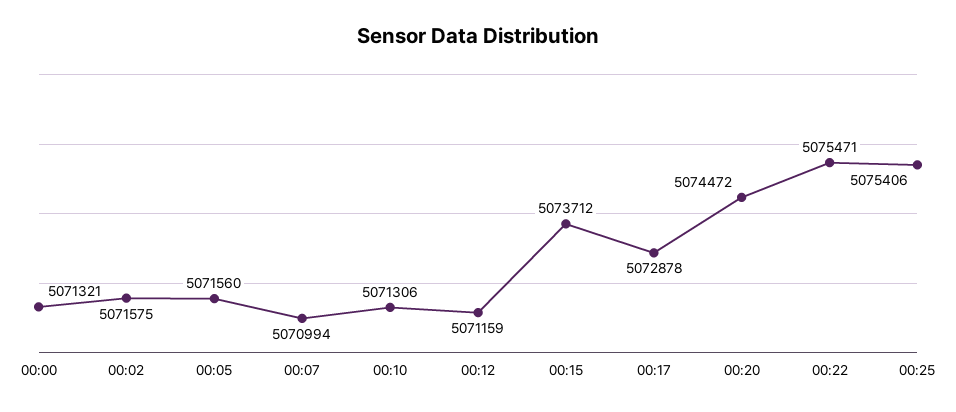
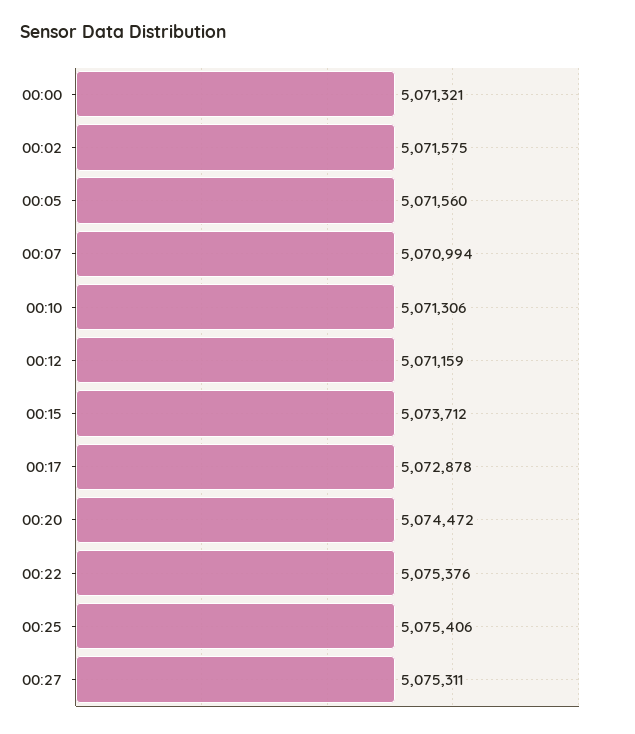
00:22: 5075471 -> 5075376
00:27: none -> 5075311

